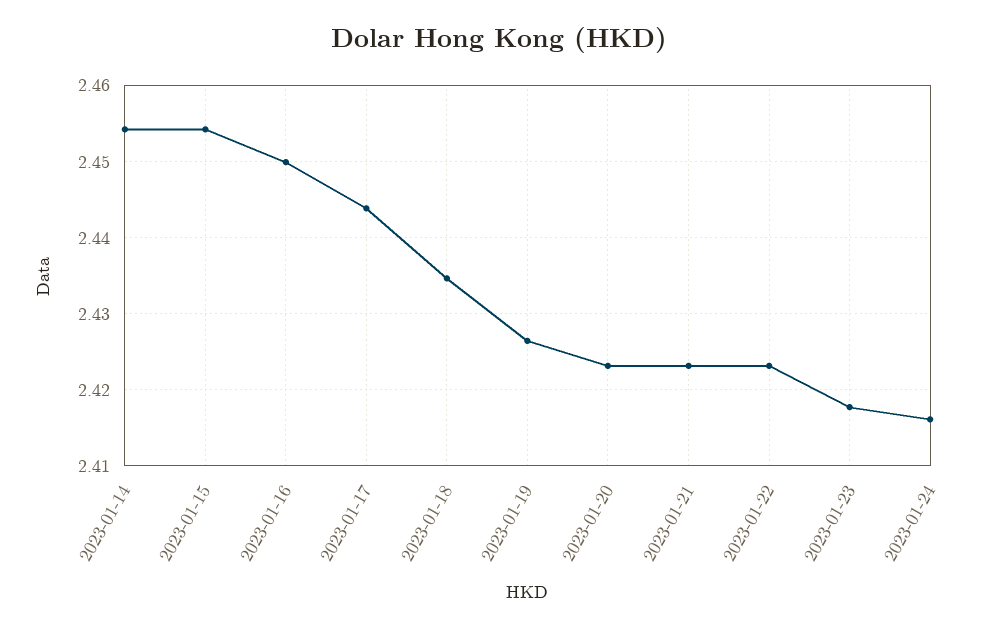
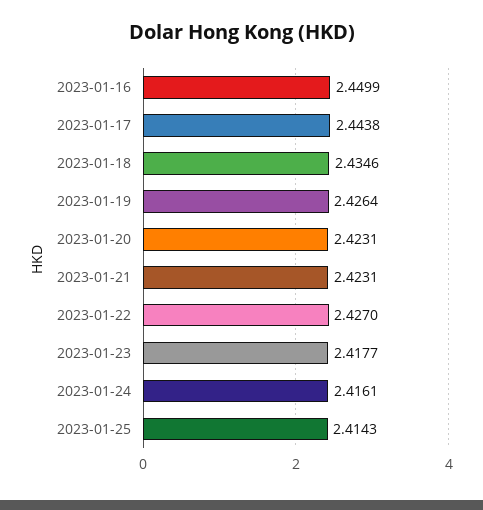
2023-01-14: 2.454 -> none
2023-01-15: 2.454 -> none
2023-01-22: 2.423 -> 2.427
2023-01-25: none -> 2.4143

